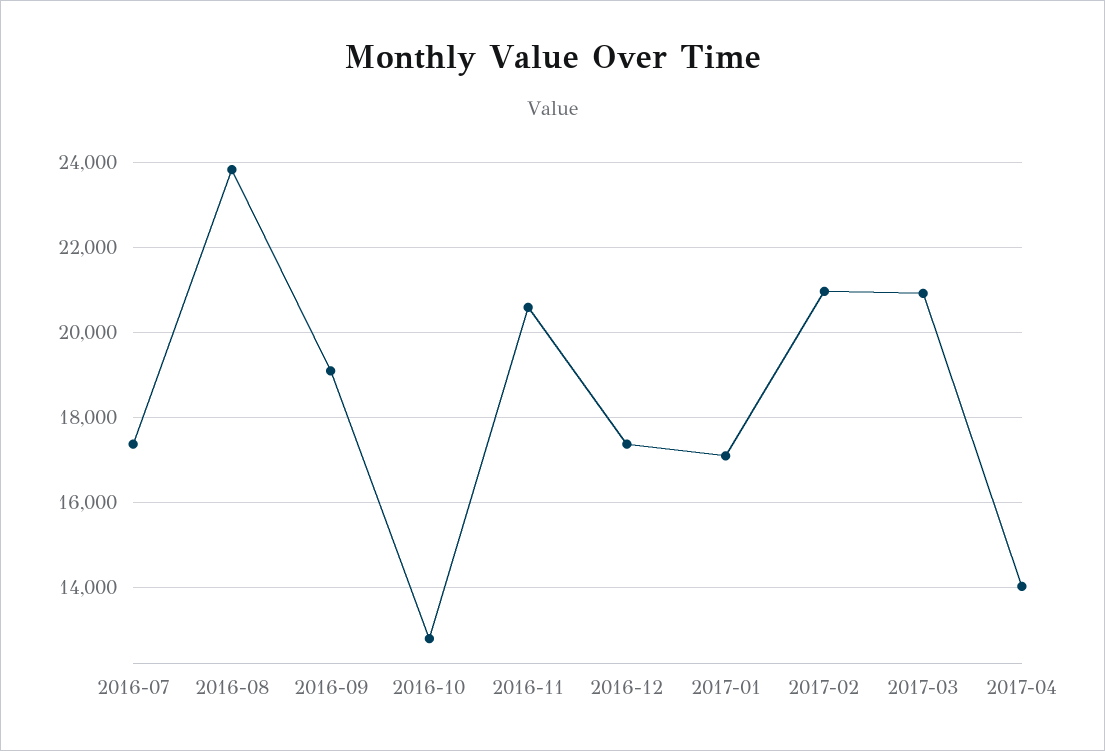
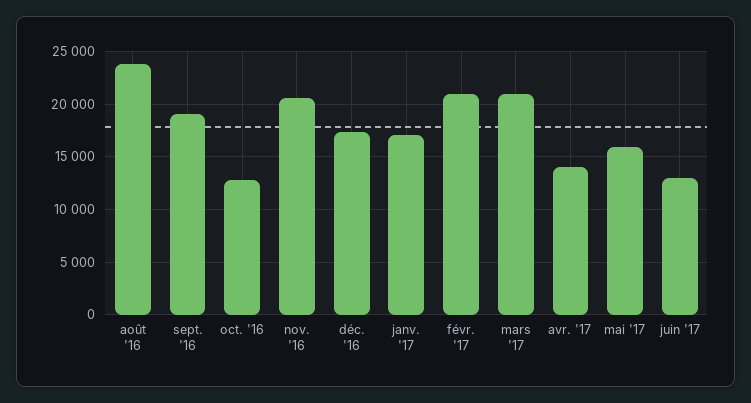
2016-07: 17400 -> none
mai '17: none -> 16000
juin '17: none -> 13000

